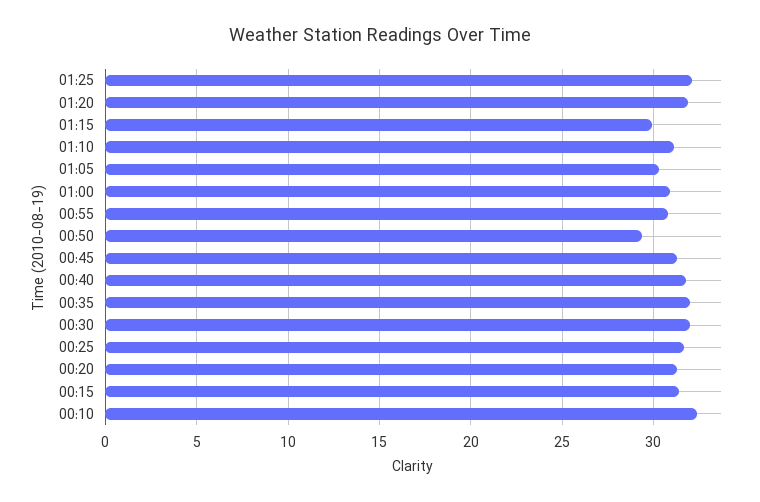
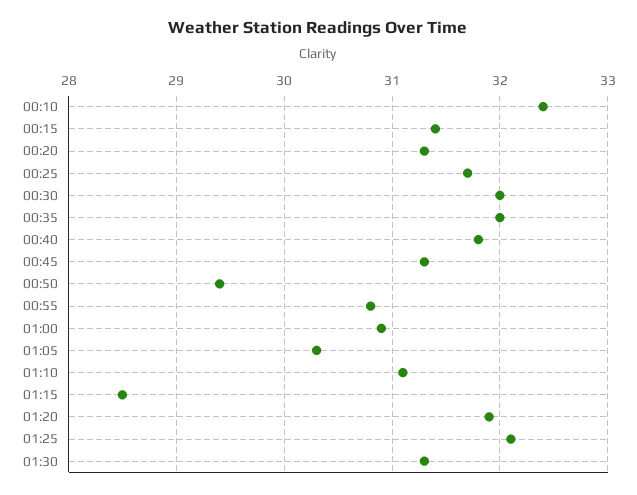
01:15: 30 -> 28.5
01:30: none -> 31.3

